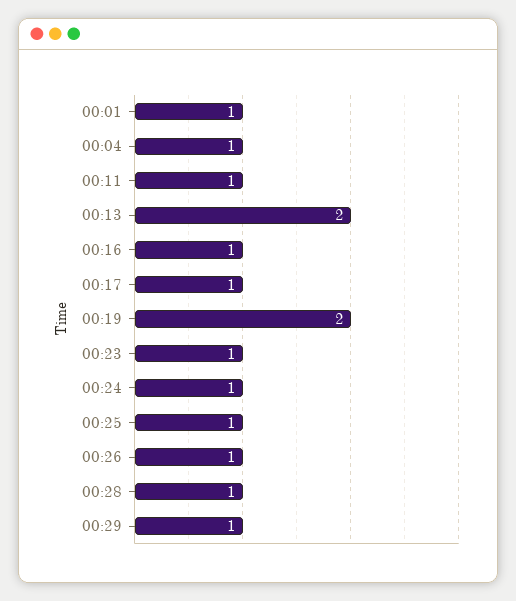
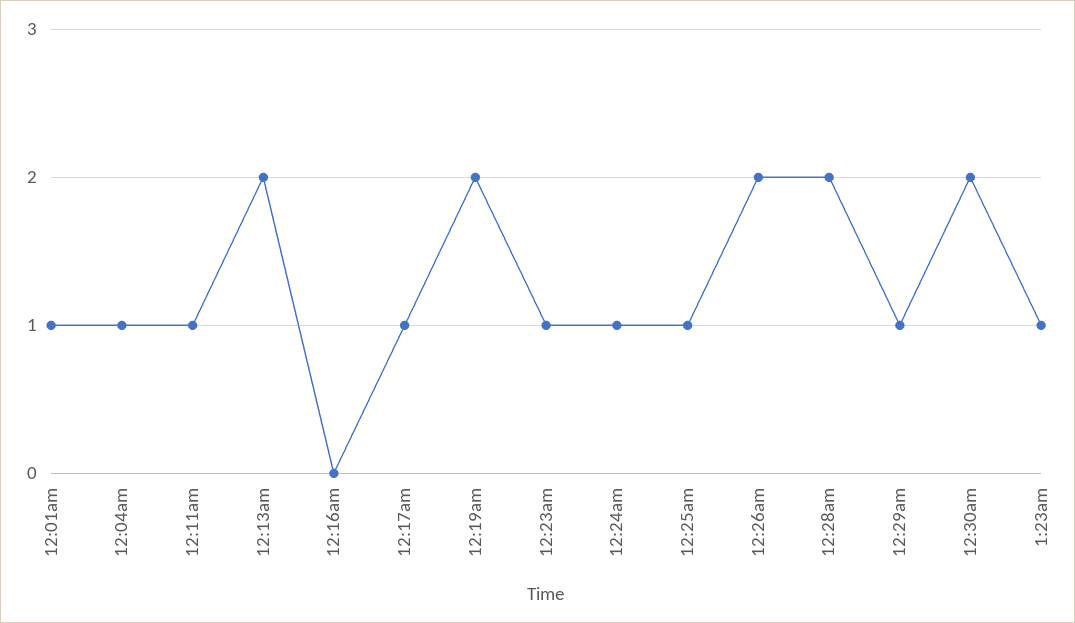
00:16: 1 -> 0
00:26: 1 -> 2
00:28: 1 -> 2
12:30am: none -> 2
1:23am: none -> 1

